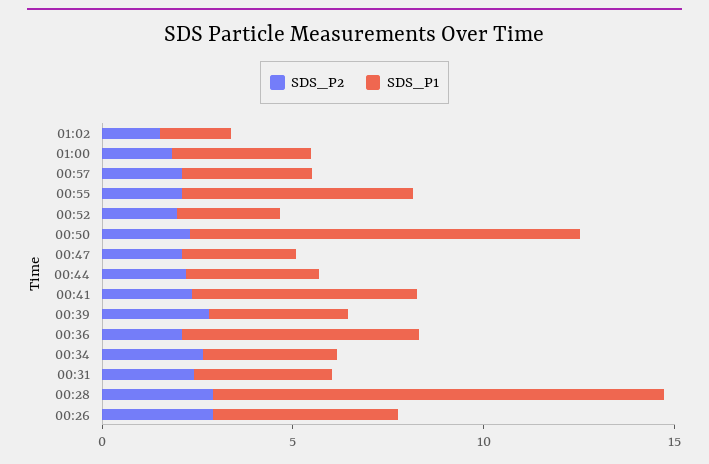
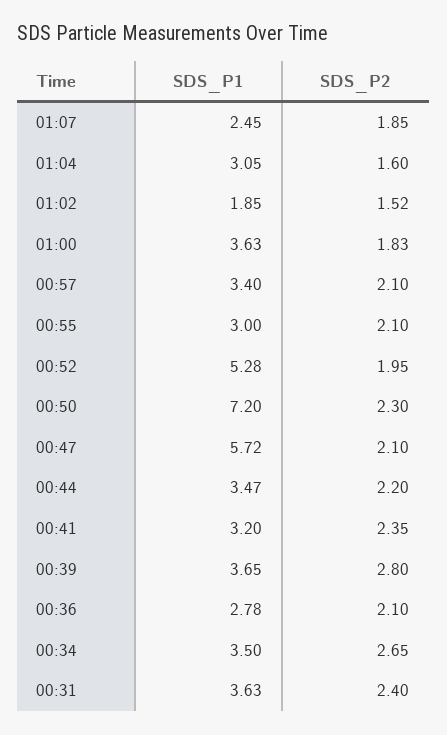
SDS_P1, 00:55: 6 -> 3
SDS_P1, 00:52: 3 -> 5.28
SDS_P1, 00:50: 10 -> 7.2
SDS_P1, 00:47: 3 -> 5.72
SDS_P1, 00:41: 6 -> 3.2
SDS_P1, 00:36: 6 -> 2.78
SDS_P2, 00:28: 3 -> none
SDS_P1, 00:28: 12 -> none
SDS_P2, 00:26: 3 -> none
SDS_P1, 00:26: 5 -> none
SDS_P1, 01:07: none -> 2.45
SDS_P2, 01:07: none -> 1.85
SDS_P1, 01:04: none -> 3.05
SDS_P2, 01:04: none -> 1.6

